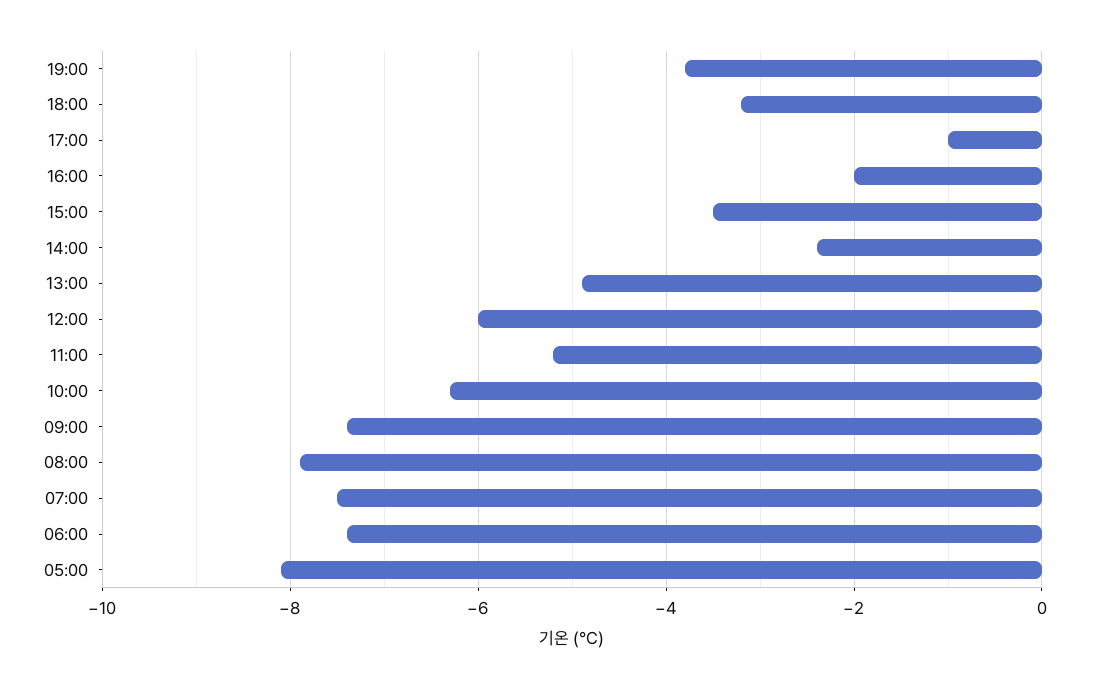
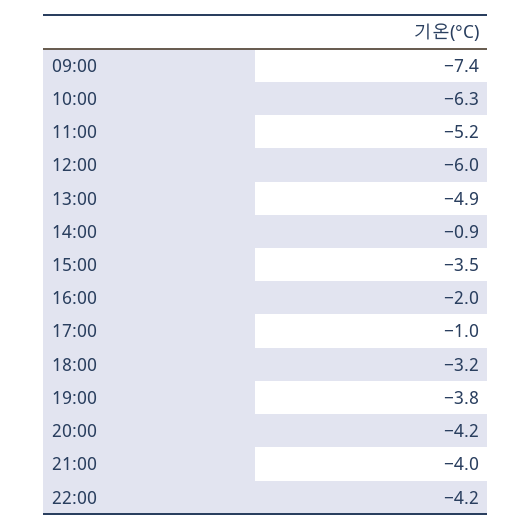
14:00: -2.5 -> -0.9
08:00: -8 -> none
07:00: -7.5 -> none
06:00: -7.5 -> none
05:00: -8 -> none
20:00: none -> -4.2
21:00: none -> -4
22:00: none -> -4.2

